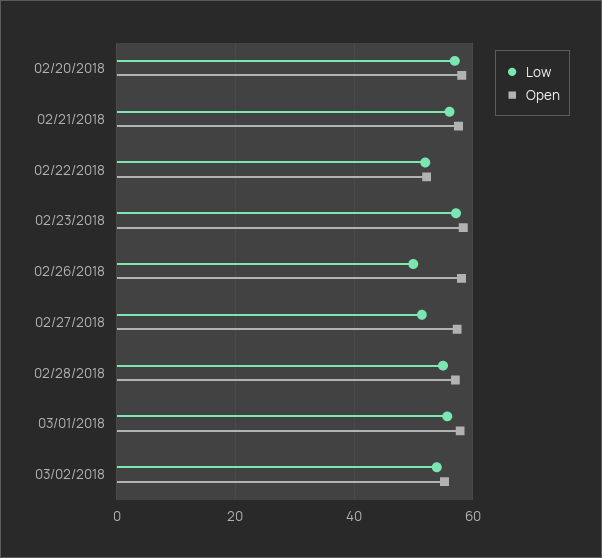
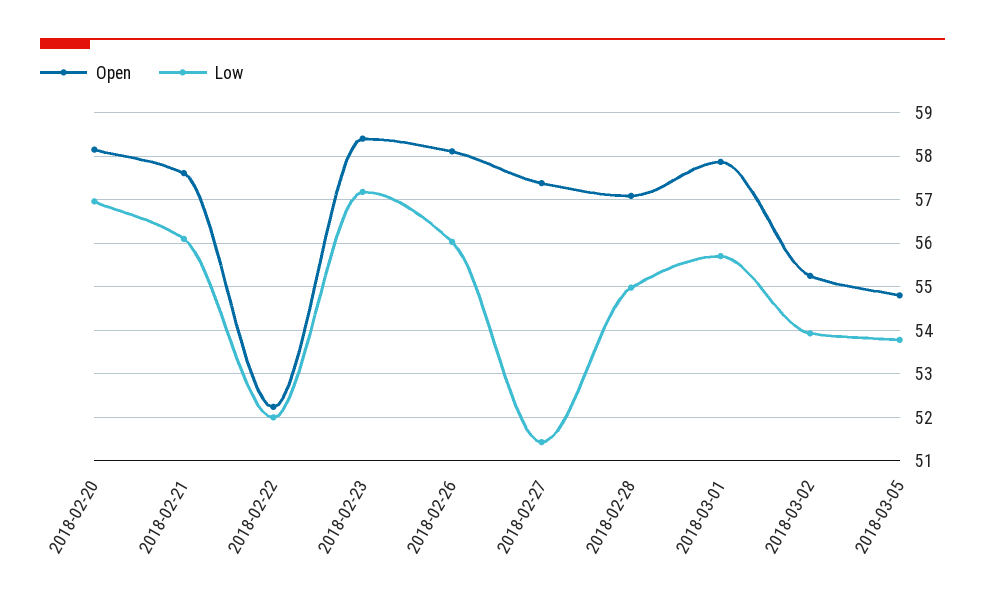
Low, 02/26/2018: 50 -> 56
Open, 2018-03-05: none -> 54.8
Low, 2018-03-05: none -> 53.8

